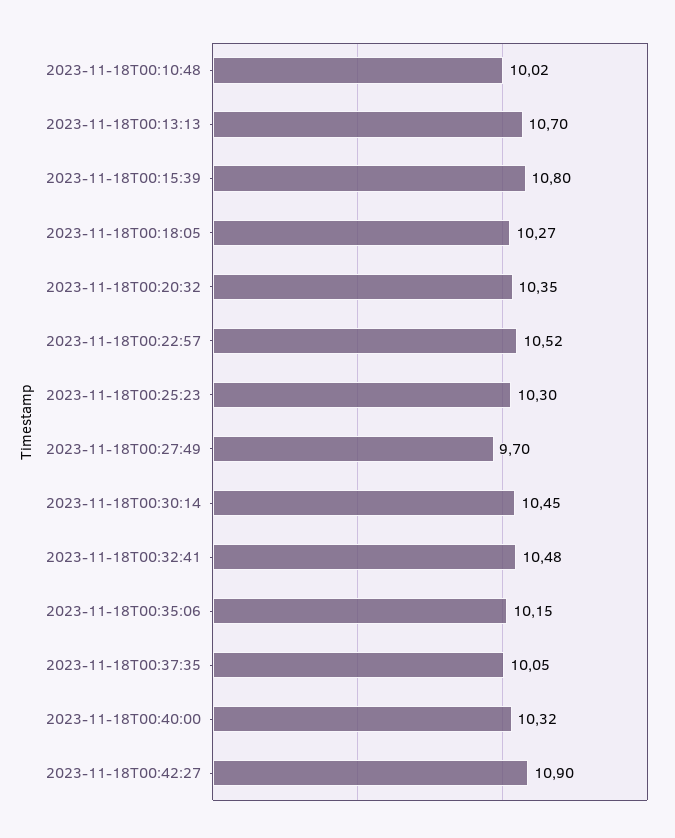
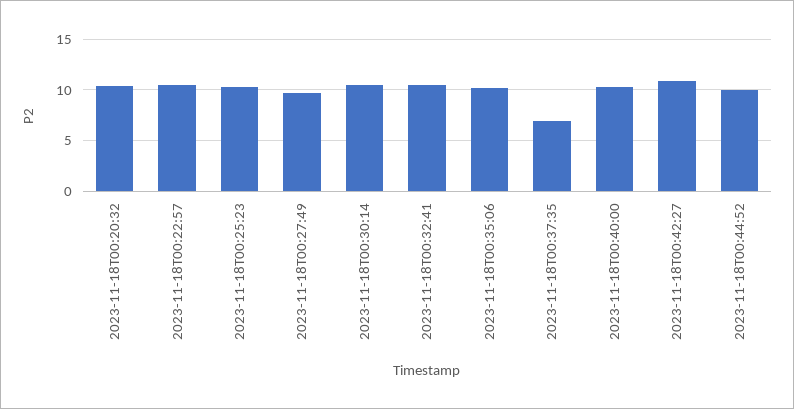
2023-11-18T00:10:48: 10.02 -> none
2023-11-18T00:13:13: 10.7 -> none
2023-11-18T00:15:39: 10.8 -> none
2023-11-18T00:18:05: 10.27 -> none
2023-11-18T00:37:35: 10.05 -> 7
2023-11-18T00:44:52: none -> 10

